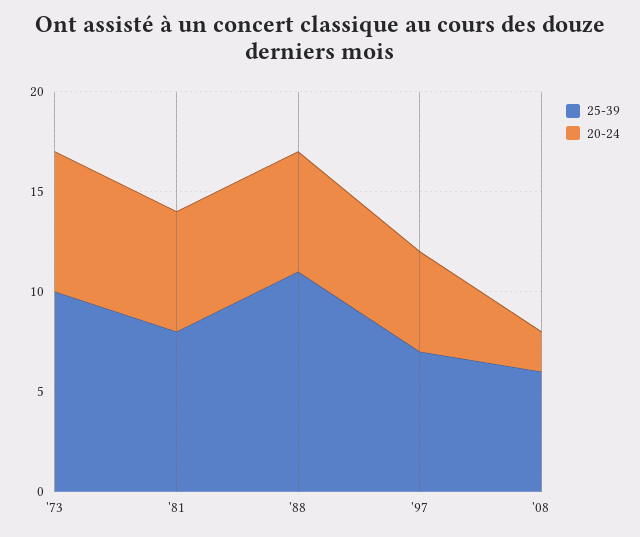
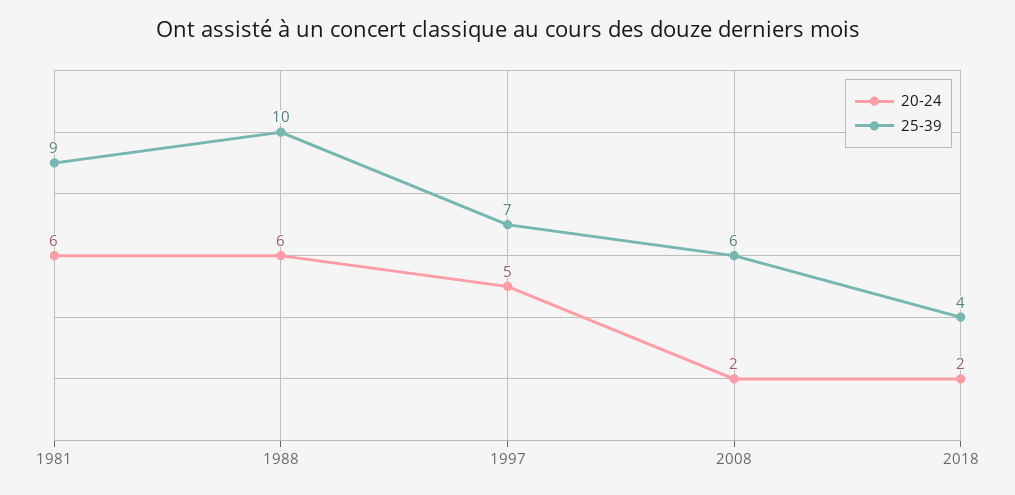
25-39, '73: 10 -> none
20-24, '73: 7 -> none
25-39, '81: 8 -> 9
25-39, '88: 11 -> 10
20-24, 2018: none -> 2
25-39, 2018: none -> 4

